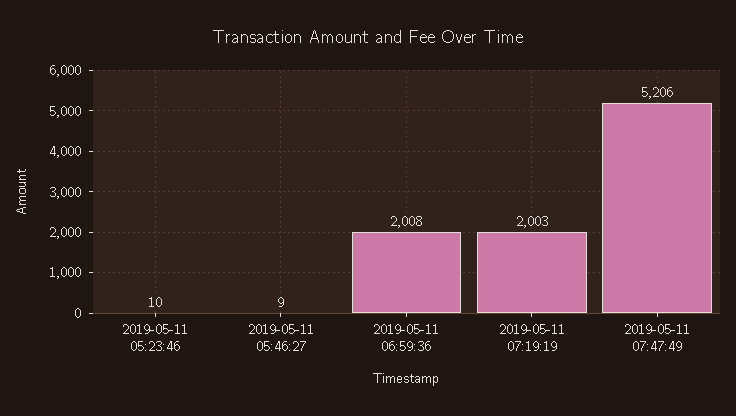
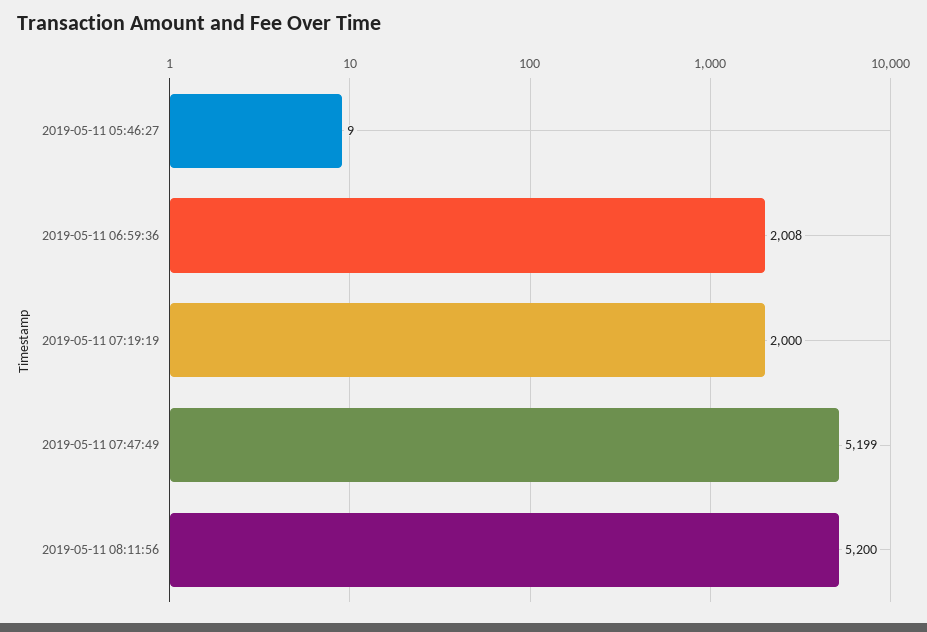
2019-05-11 05:23:46: 10 -> none
2019-05-11 07:19:19: 2003 -> 2000
2019-05-11 07:47:49: 5206 -> 5199
2019-05-11 08:11:56: none -> 5200

